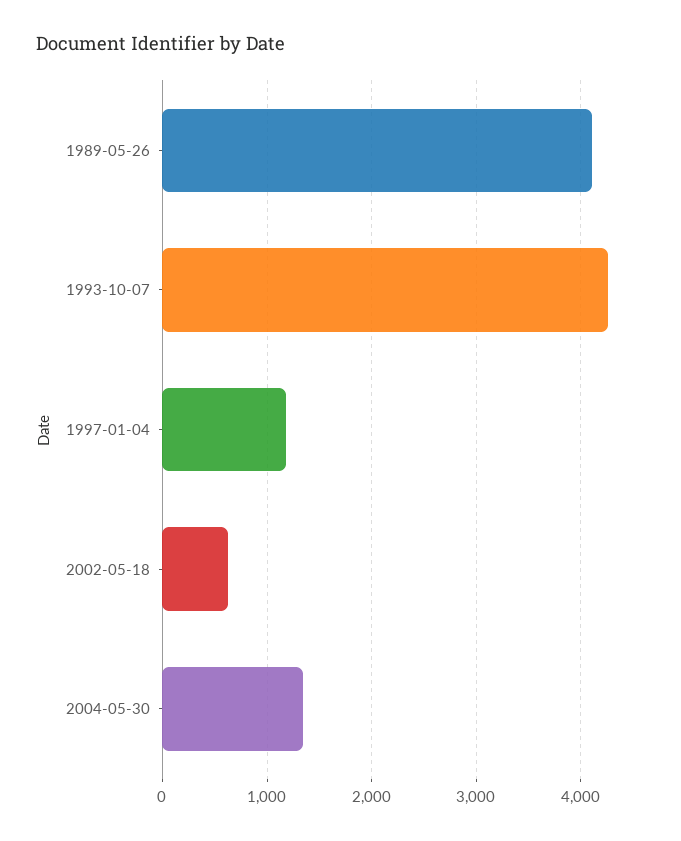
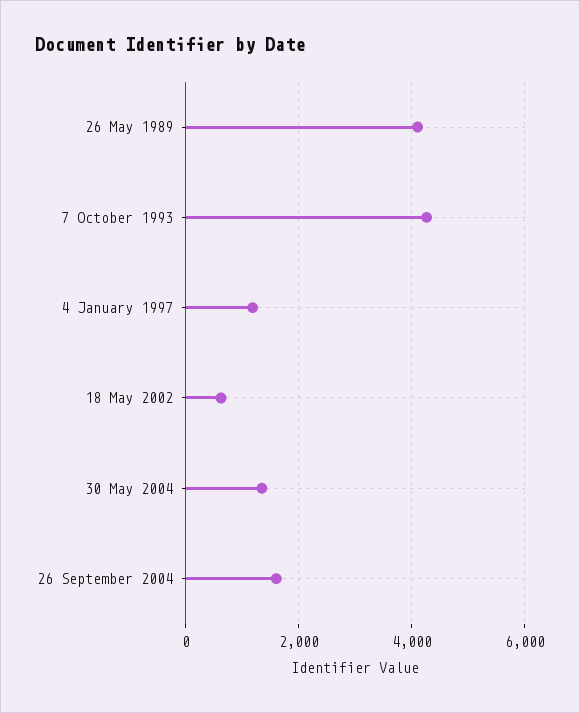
26 September 2004: none -> 1600

